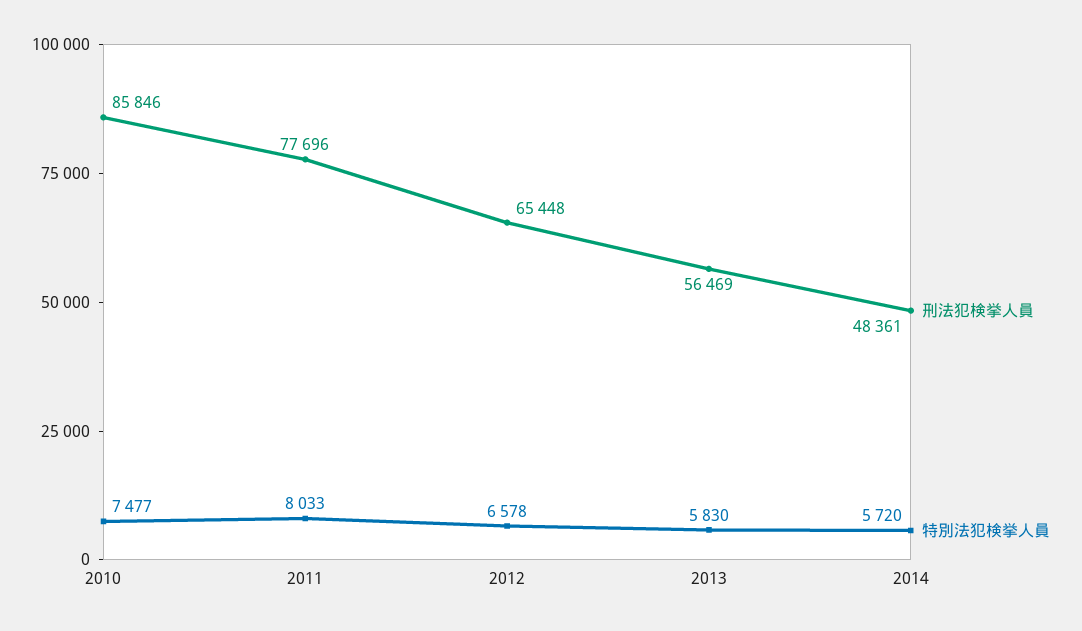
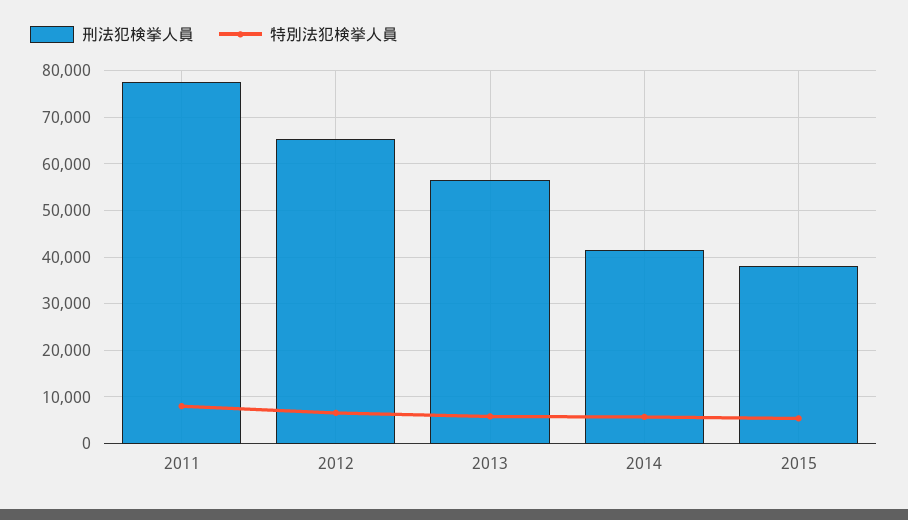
刑法犯検挙人員, 2010: 85846 -> none
特別法犯検挙人員, 2010: 7477 -> none
刑法犯検挙人員, 2014: 48361 -> 42000
刑法犯検挙人員, 2015: none -> 38000
特別法犯検挙人員, 2015: none -> 6000

